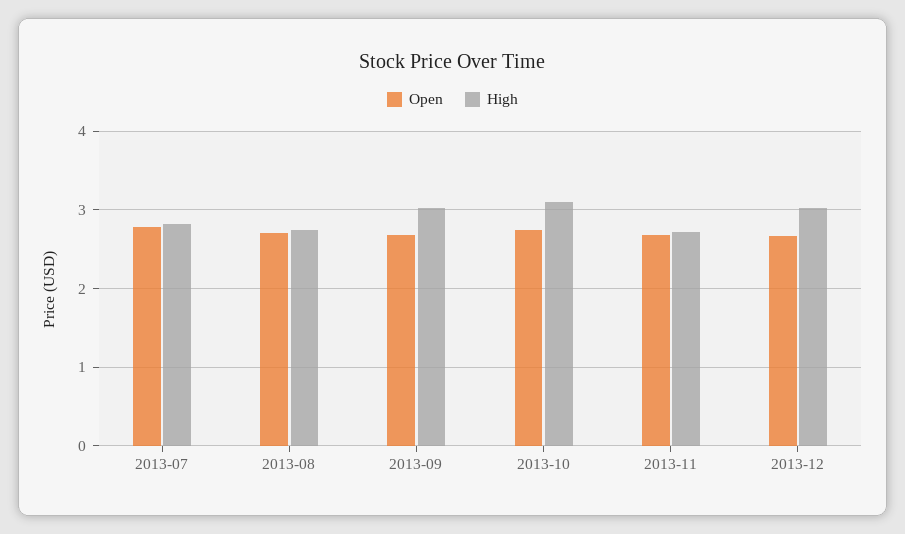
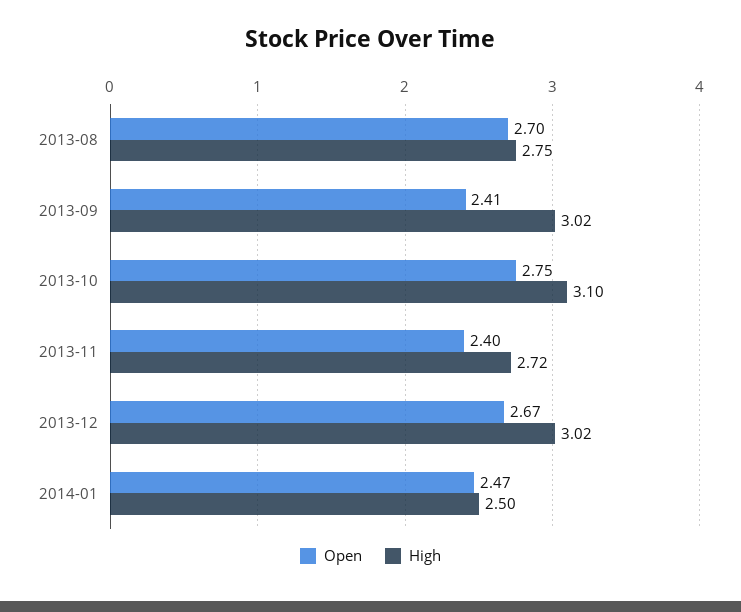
Open, 2013-07: 2.8 -> none
High, 2013-07: 2.8 -> none
Open, 2013-09: 2.7 -> 2.41
Open, 2013-11: 2.7 -> 2.4
Open, 2014-01: none -> 2.47
High, 2014-01: none -> 2.5

